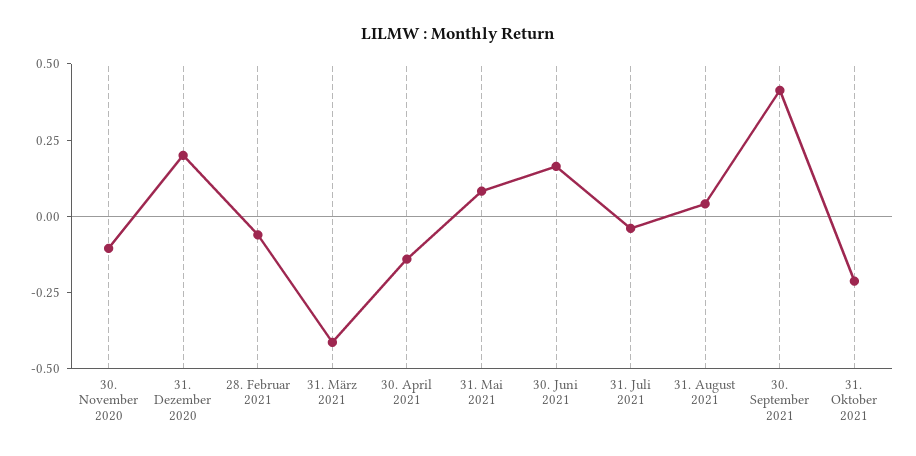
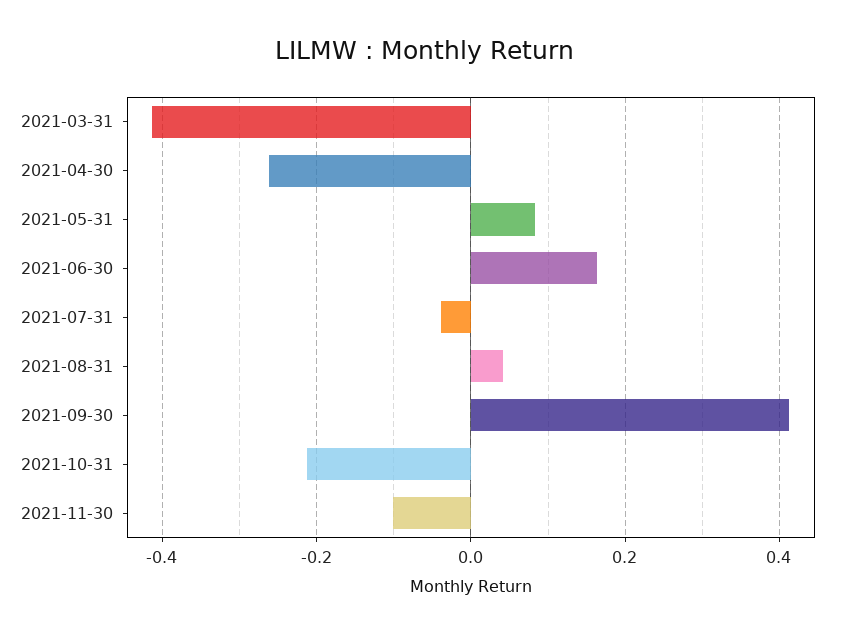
30. November 2020: -0.1 -> none
31. Dezember 2020: 0.2 -> none
28. Februar 2021: -0.05 -> none
30. April 2021: -0.15 -> -0.26
2021-11-30: none -> -0.1

